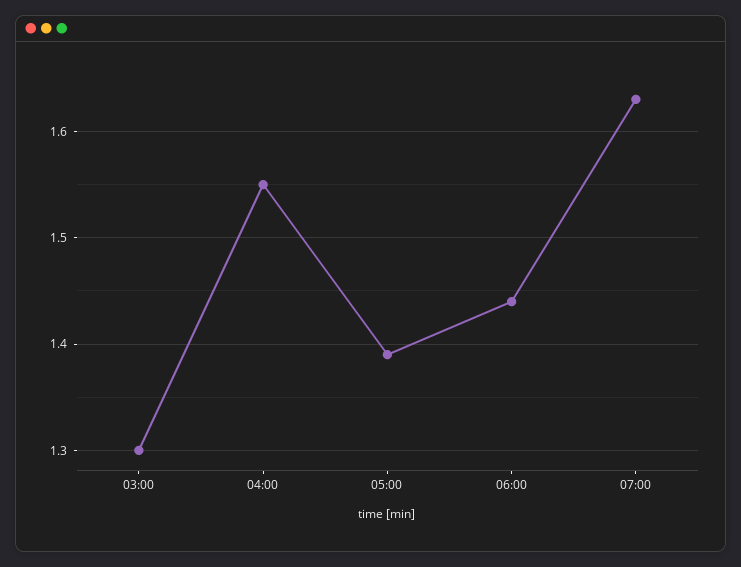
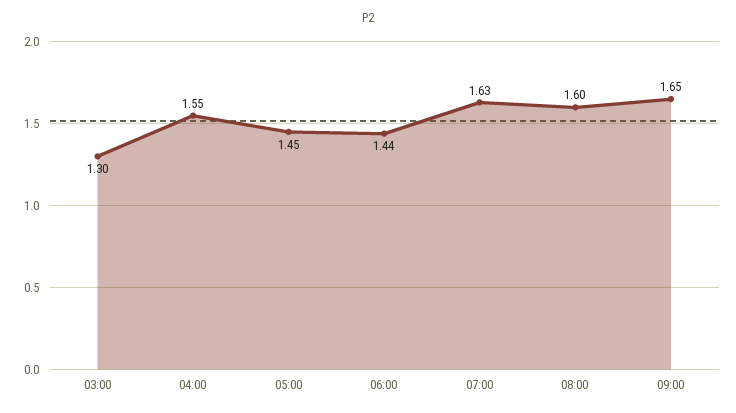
05:00: 1.39 -> 1.45
08:00: none -> 1.6
09:00: none -> 1.65

